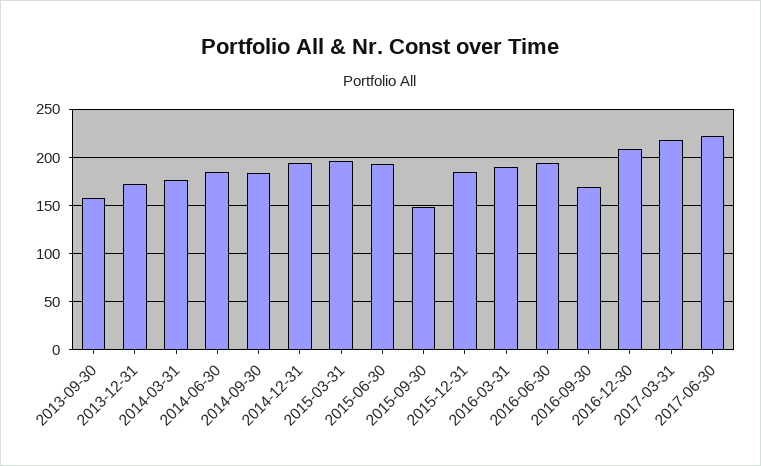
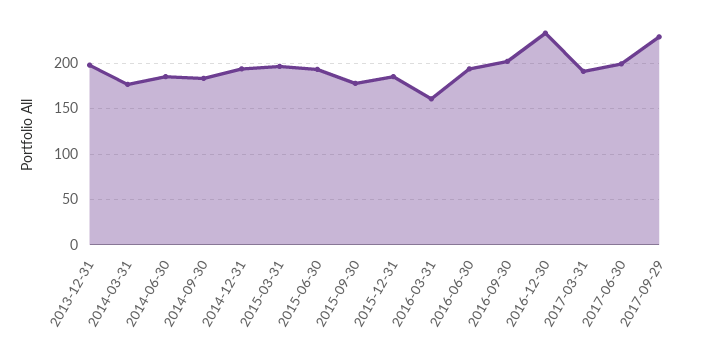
2013-09-30: 160 -> none
2013-12-31: 170 -> 200
2015-09-30: 150 -> 180
2016-03-31: 190 -> 160
2016-09-30: 170 -> 200
2016-12-30: 210 -> 230
2017-03-31: 220 -> 190
2017-06-30: 220 -> 200
2017-09-29: none -> 230

